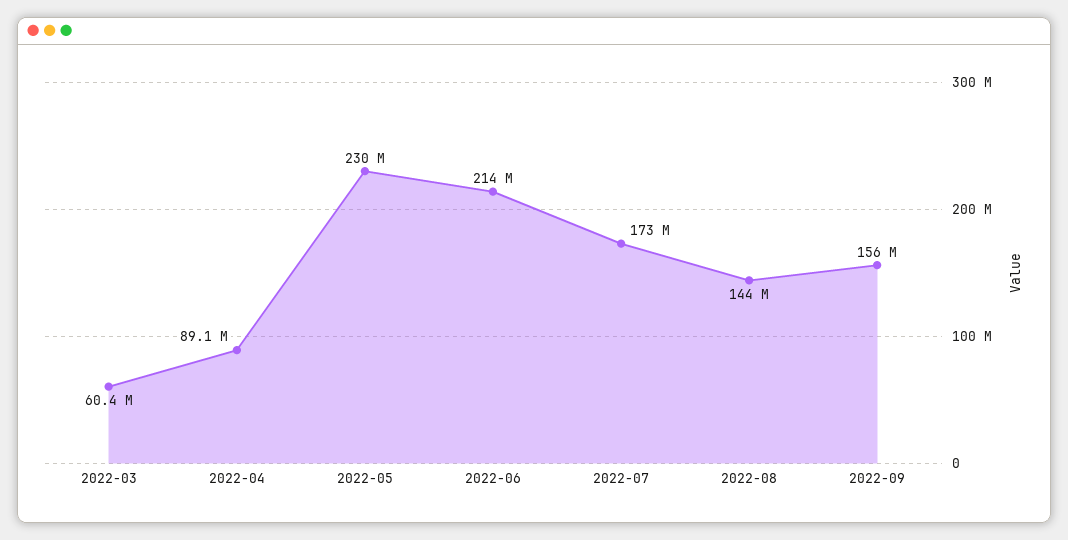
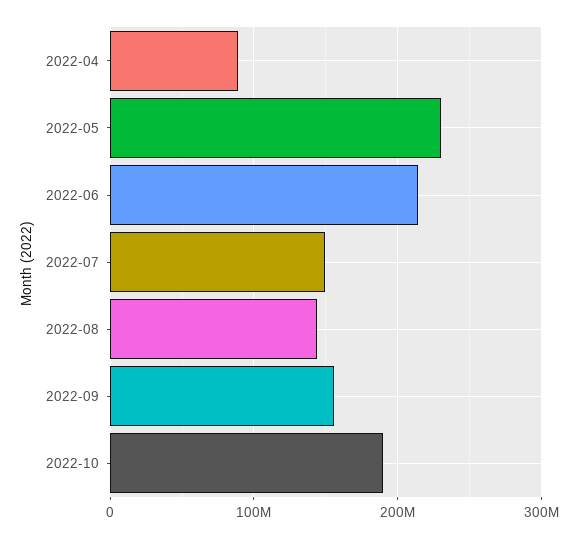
2022-03: 60400000 -> none
2022-07: 173000000 -> 150000000
2022-10: none -> 190000000

